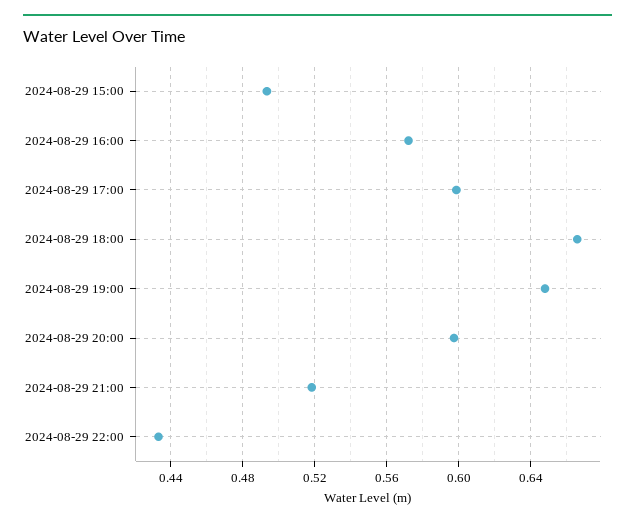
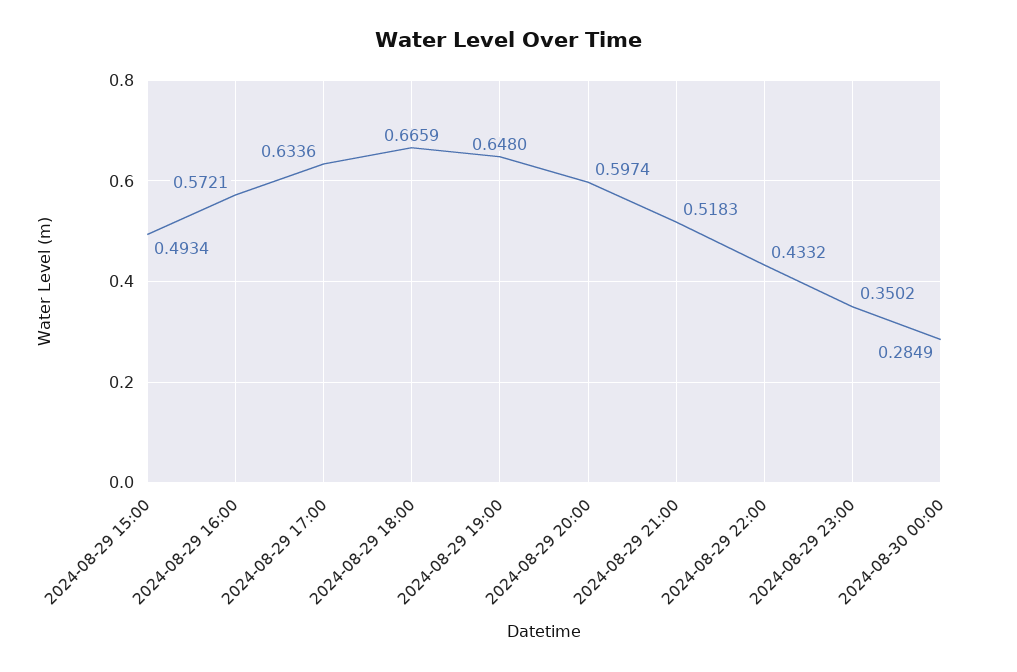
2024-08-29 17:00: 0.6 -> 0.6336
2024-08-29 23:00: none -> 0.3502
2024-08-30 00:00: none -> 0.2849

